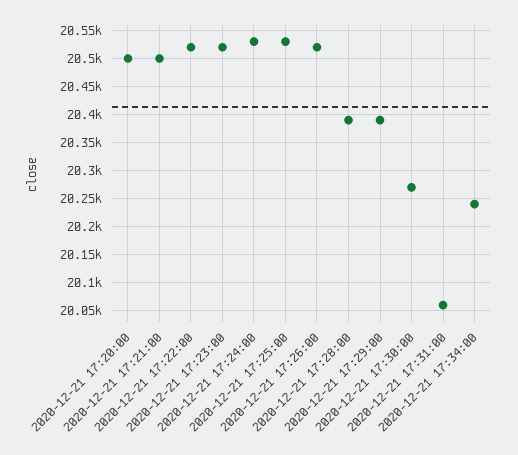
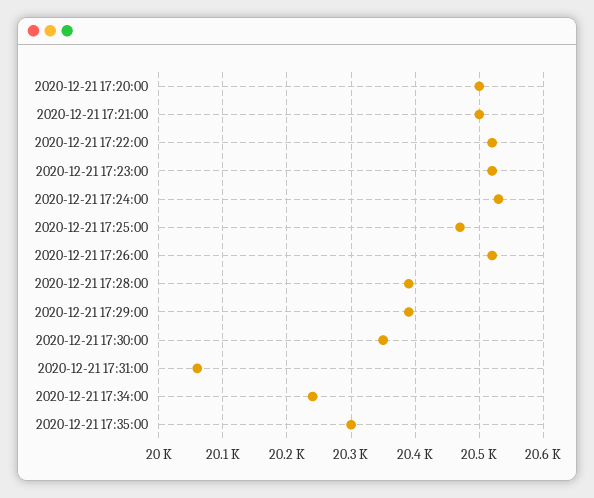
2020-12-21 17:25:00: 20525 -> 20470
2020-12-21 17:30:00: 20275 -> 20350
2020-12-21 17:35:00: none -> 20300

